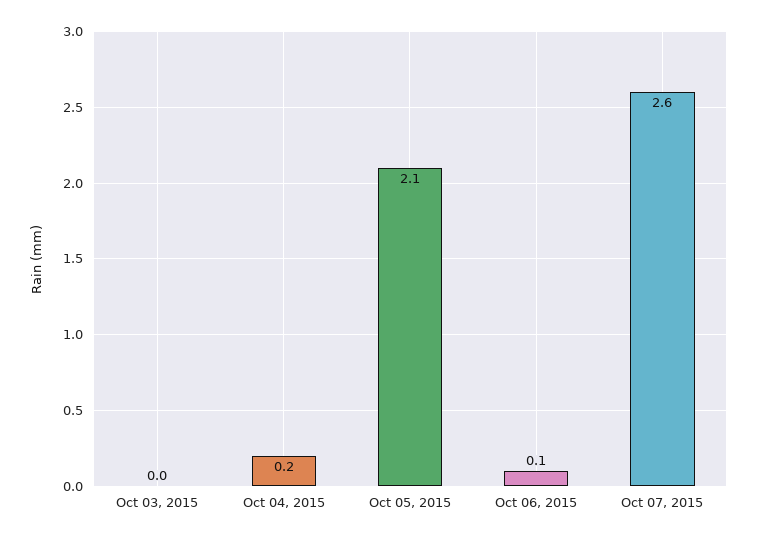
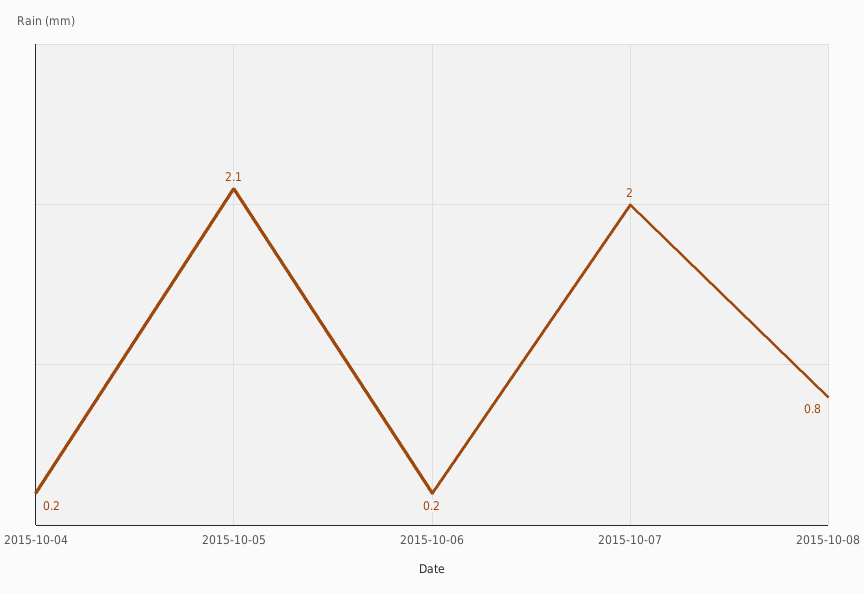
Oct 03, 2015: 0 -> none
Oct 06, 2015: 0.1 -> 0.2
Oct 07, 2015: 2.6 -> 2
2015-10-08: none -> 0.8

